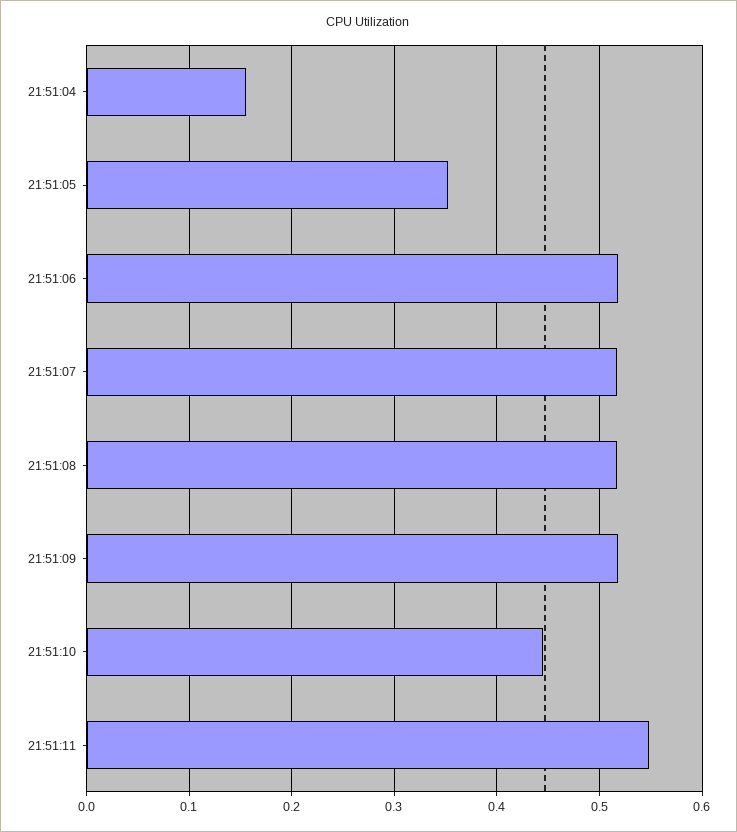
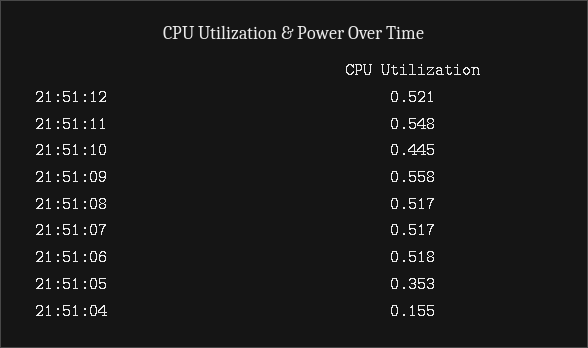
21:51:09: 0.52 -> 0.558
21:51:12: none -> 0.521

